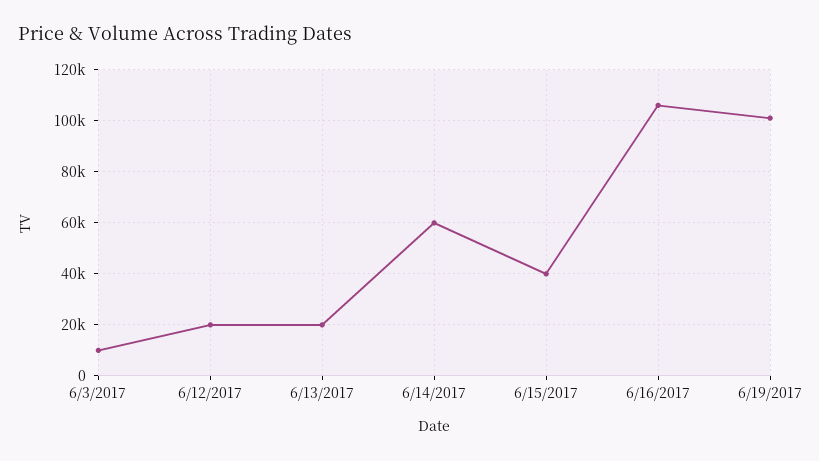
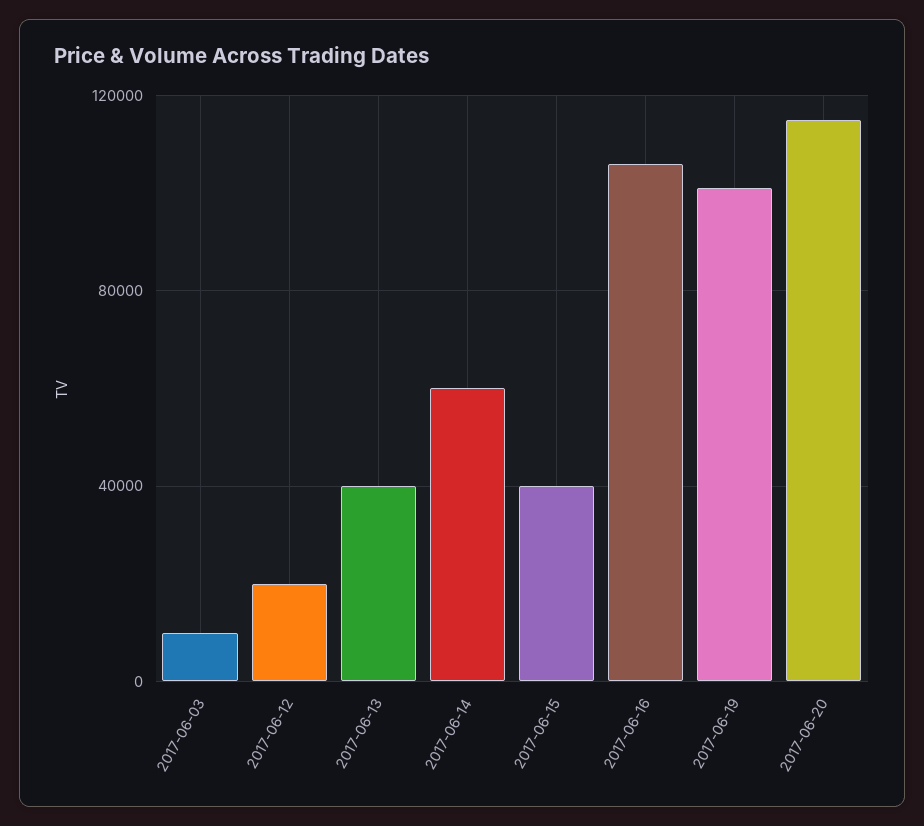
6/13/2017: 20000 -> 40000
2017-06-20: none -> 115000

